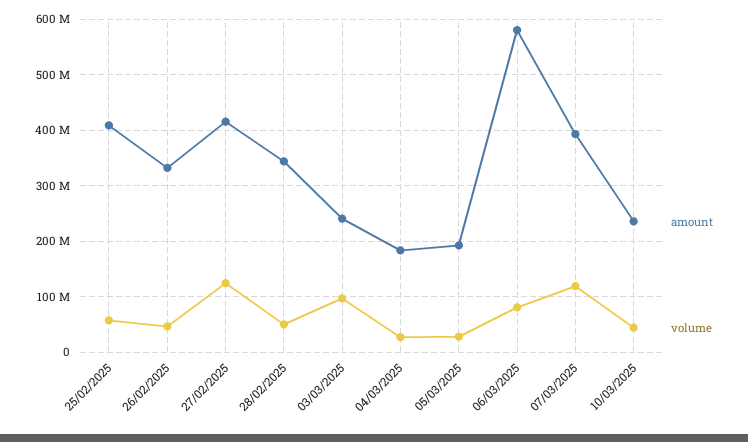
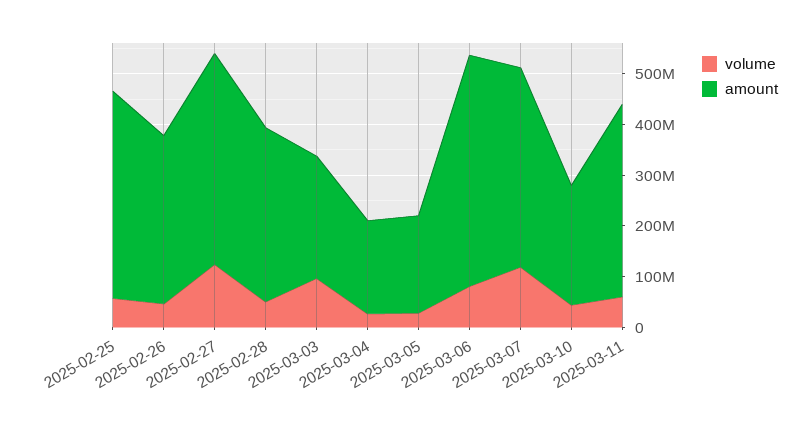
amount, 06/03/2025: 580000000 -> 460000000
volume, 2025-03-11: none -> 60000000
amount, 2025-03-11: none -> 380000000

